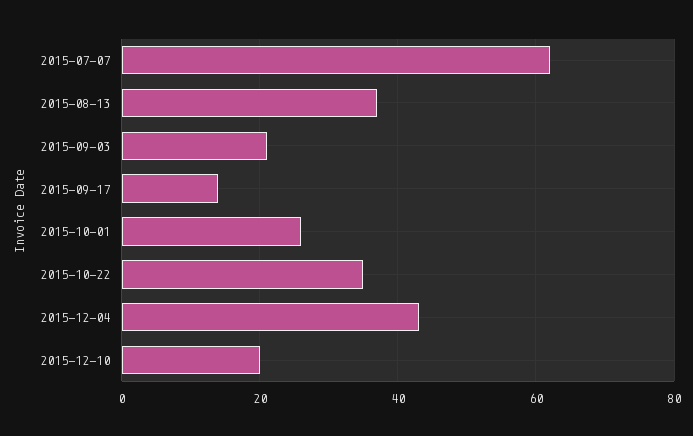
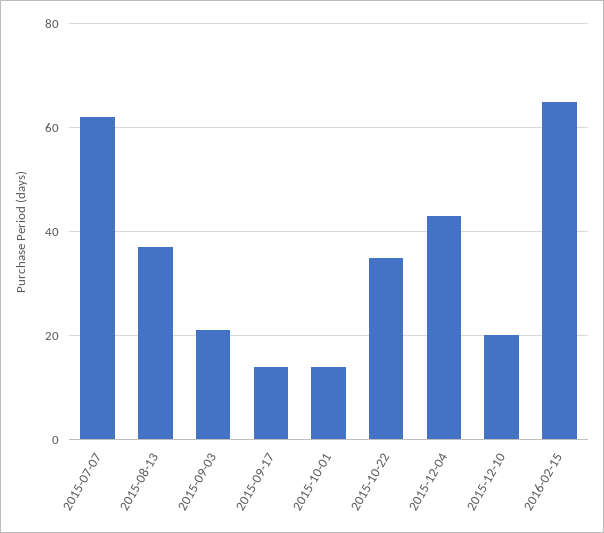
2015-10-01: 25 -> 15
2016-02-15: none -> 65

